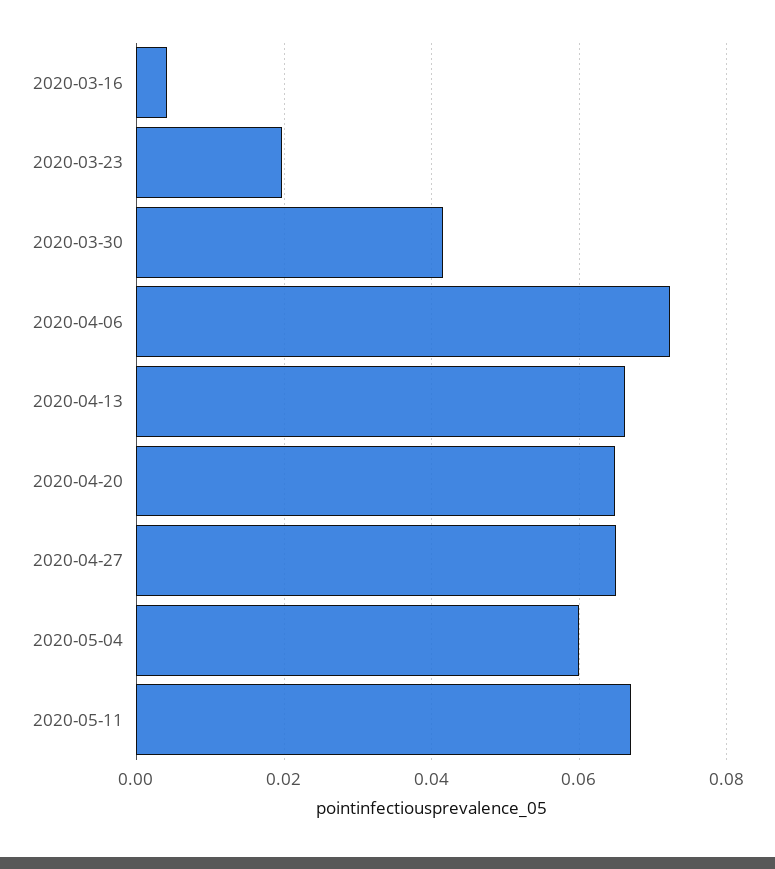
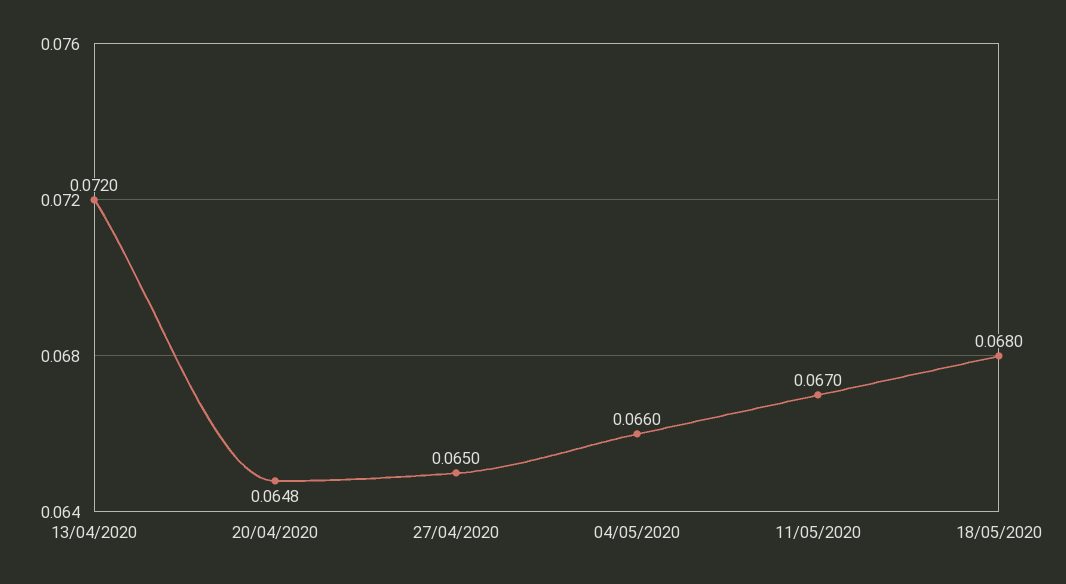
2020-03-16: 0.004 -> none
2020-03-23: 0.02 -> none
2020-03-30: 0.042 -> none
2020-04-06: 0.072 -> none
2020-04-13: 0.066 -> 0.072
2020-05-04: 0.06 -> 0.066
18/05/2020: none -> 0.068

